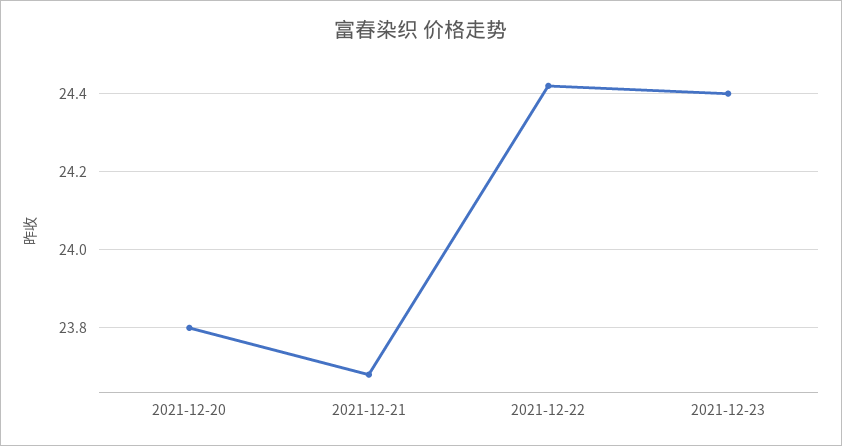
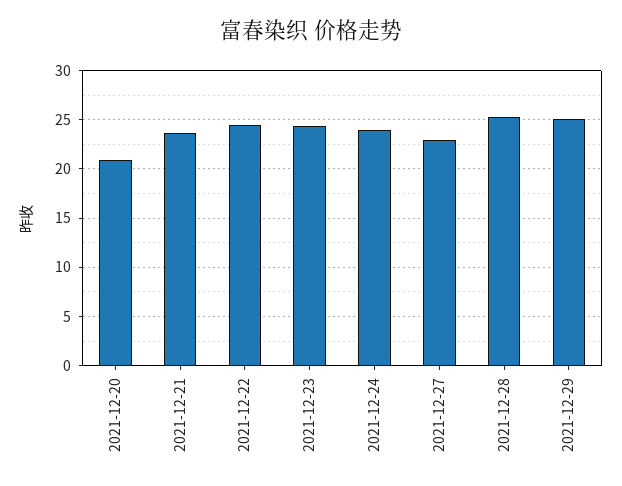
2021-12-20: 23.8 -> 21
2021-12-24: none -> 24
2021-12-27: none -> 23
2021-12-28: none -> 25
2021-12-29: none -> 25

